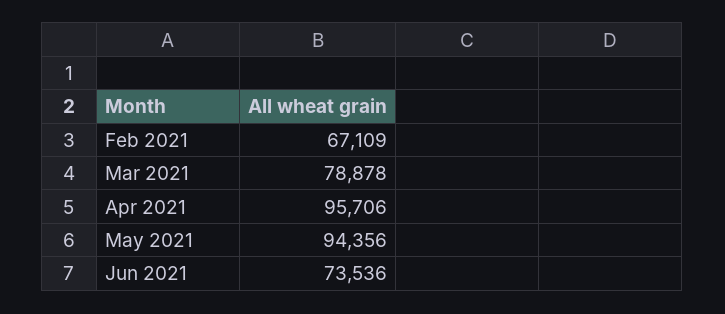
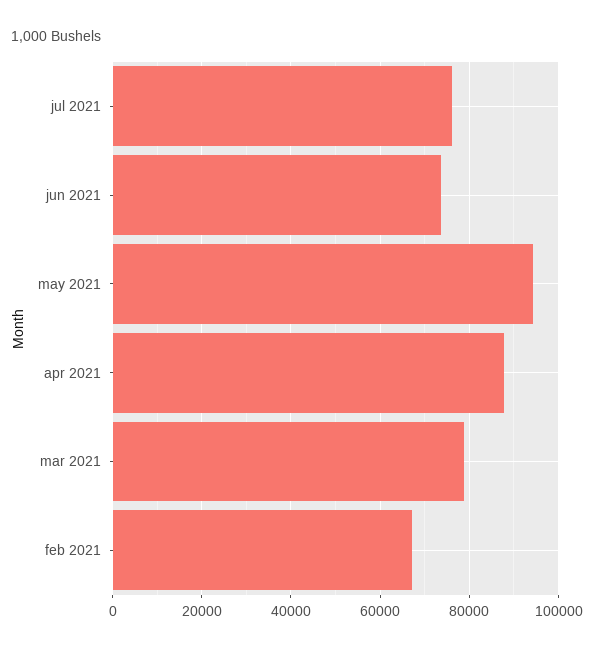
Apr 2021: 95706 -> 88000
jul 2021: none -> 76000

